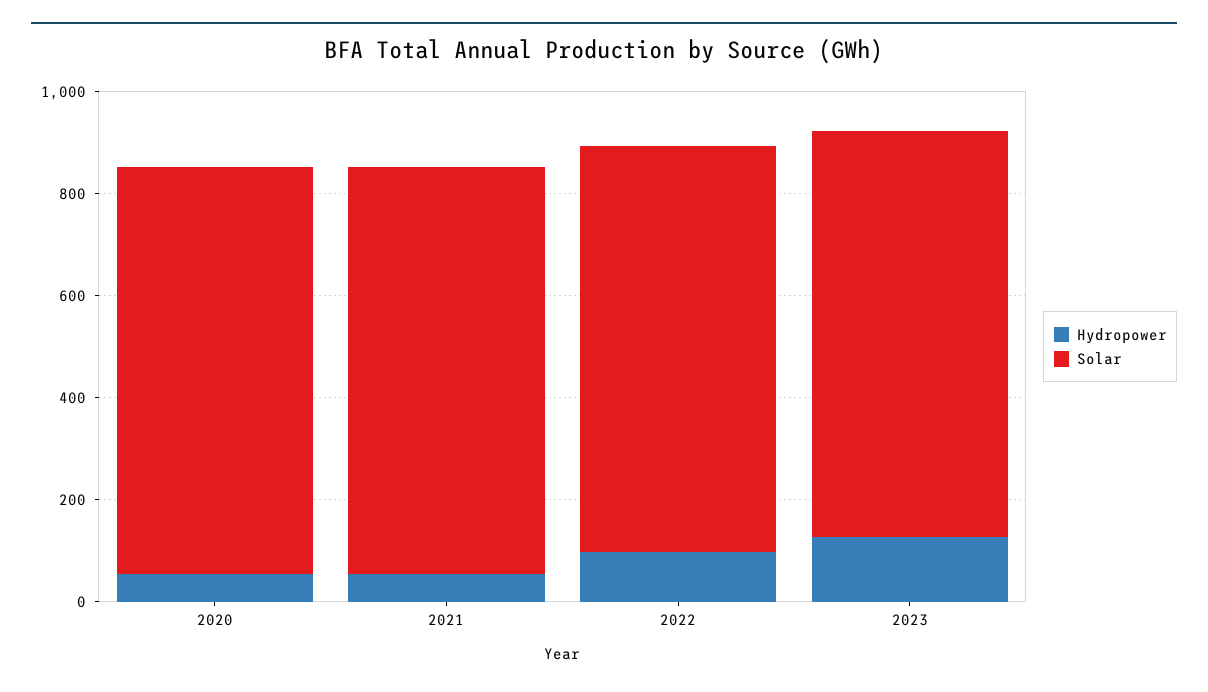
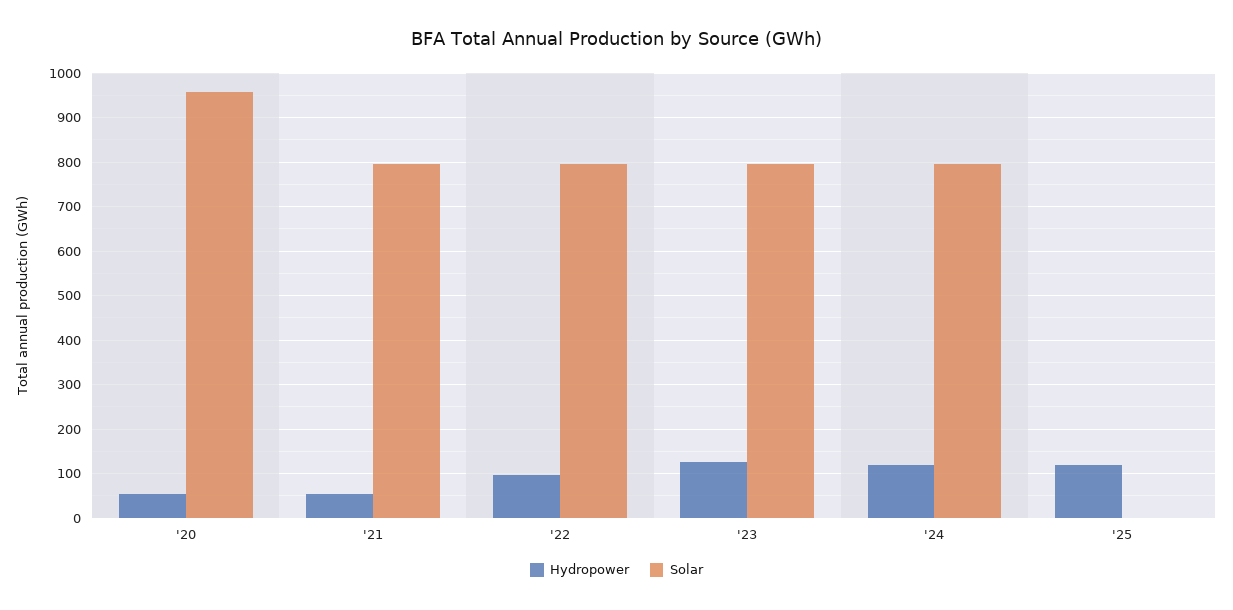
Solar, 2020: 800 -> 960
Hydropower, '24: none -> 120
Solar, '24: none -> 800
Hydropower, '25: none -> 120
Solar, '25: none -> 0

